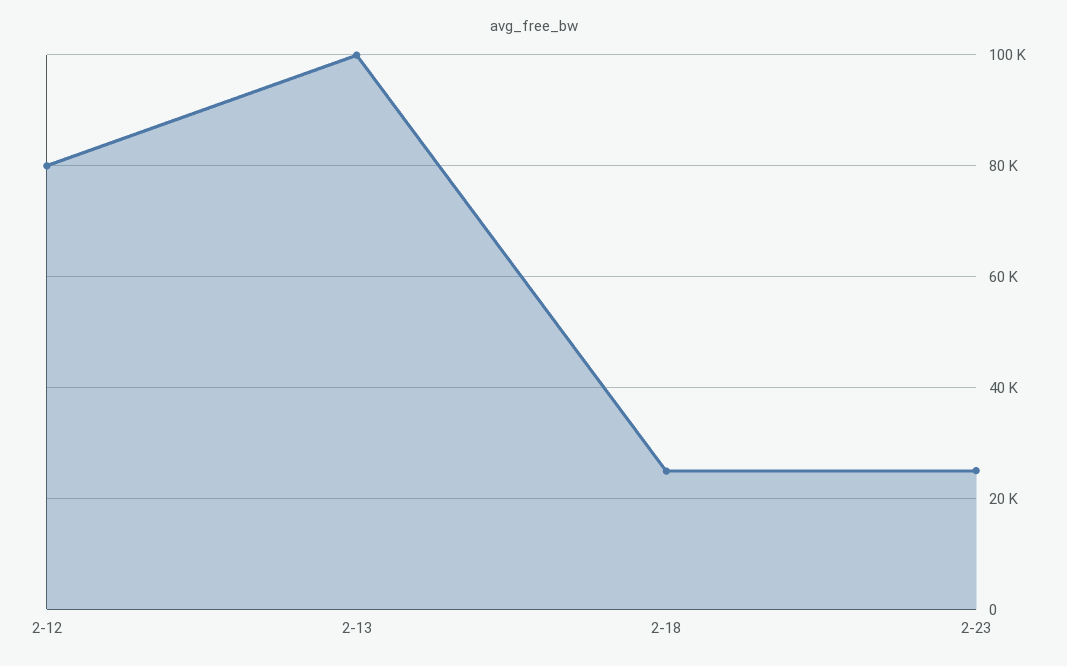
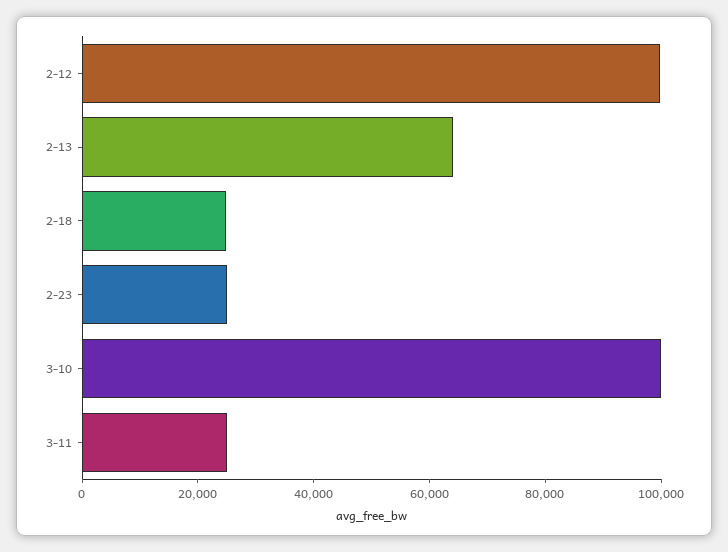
2-12: 80000 -> 100000
2-13: 100000 -> 65000
3-10: none -> 100000
3-11: none -> 25000

